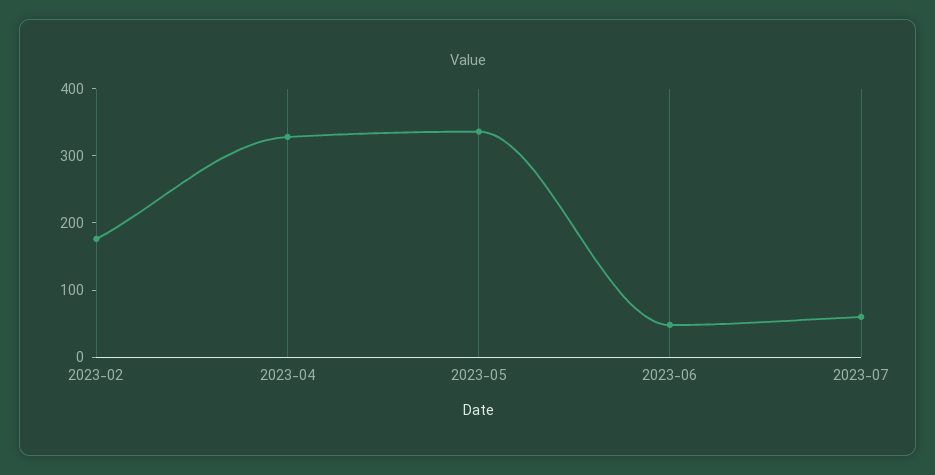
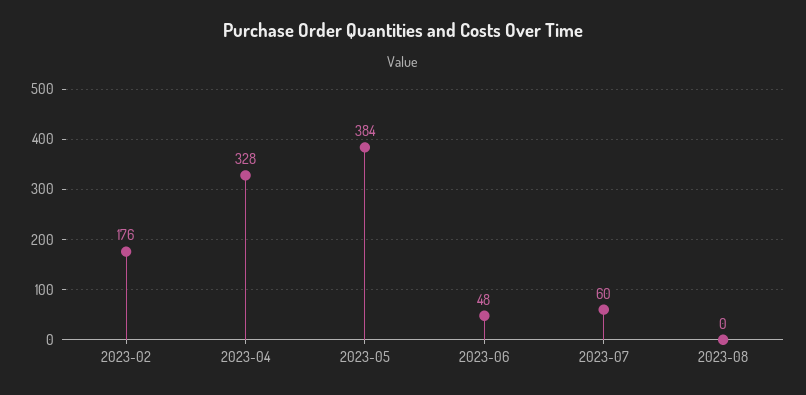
2023-05: 340 -> 384
2023-08: none -> 0

